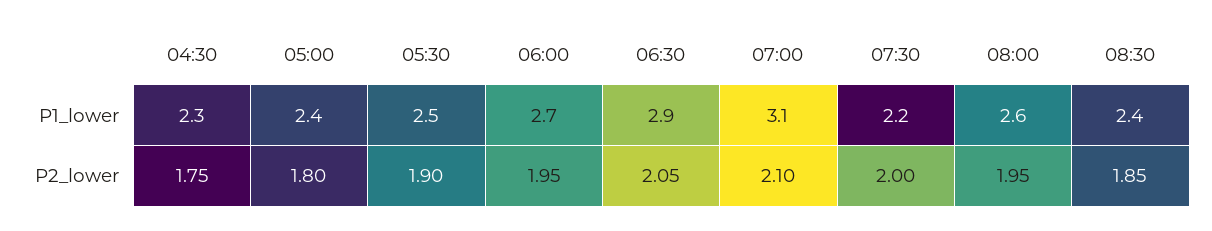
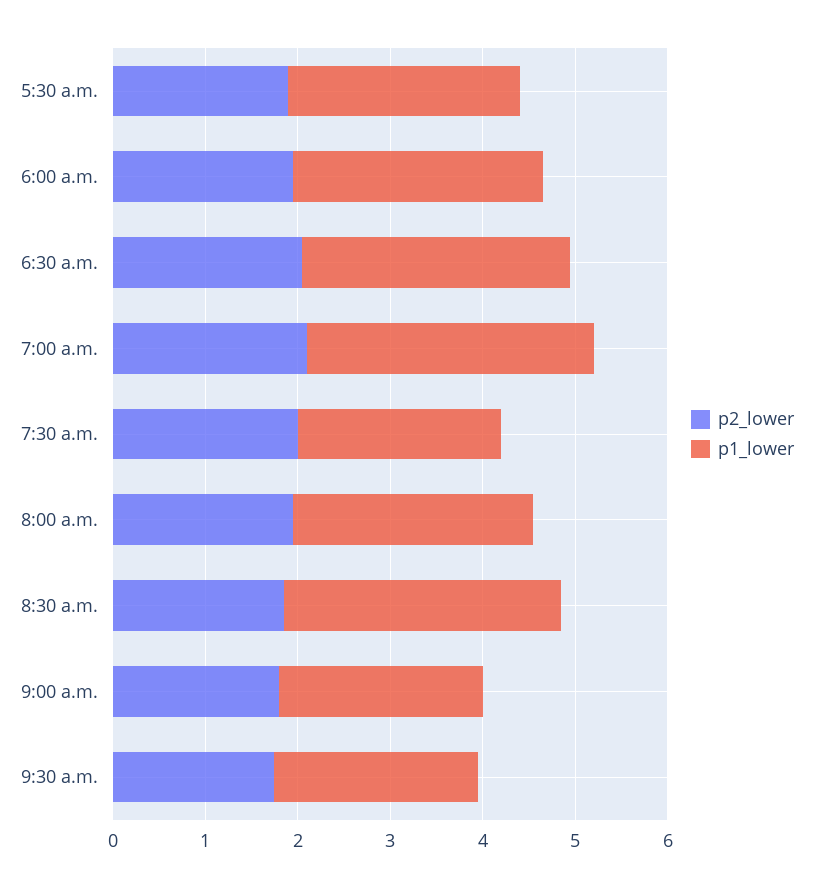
P1_lower, 04:30: 2.3 -> none
P1_lower, 05:00: 2.4 -> none
P1_lower, 08:30: 2.4 -> 3
P2_lower, 04:30: 1.75 -> none
P2_lower, 05:00: 1.8 -> none
P2_lower, 9:00 a.m.: none -> 1.8
P1_lower, 9:00 a.m.: none -> 2.2
P2_lower, 9:30 a.m.: none -> 1.8
P1_lower, 9:30 a.m.: none -> 2.2

